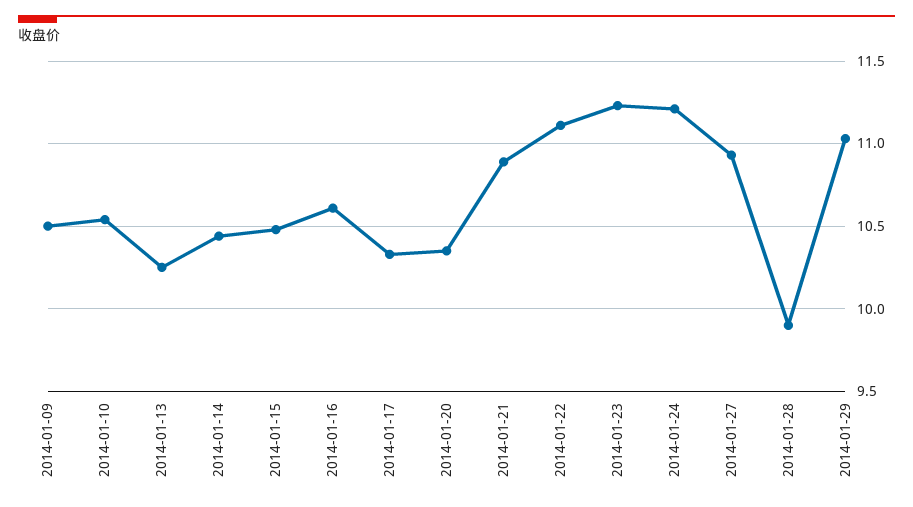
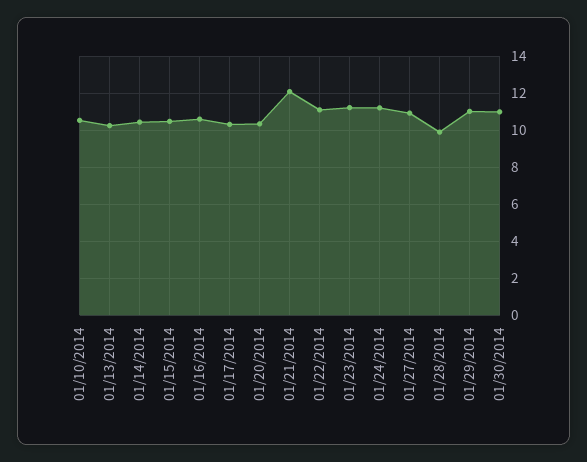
2014-01-09: 10.5 -> none
2014-01-21: 10.9 -> 12
01/30/2014: none -> 11

